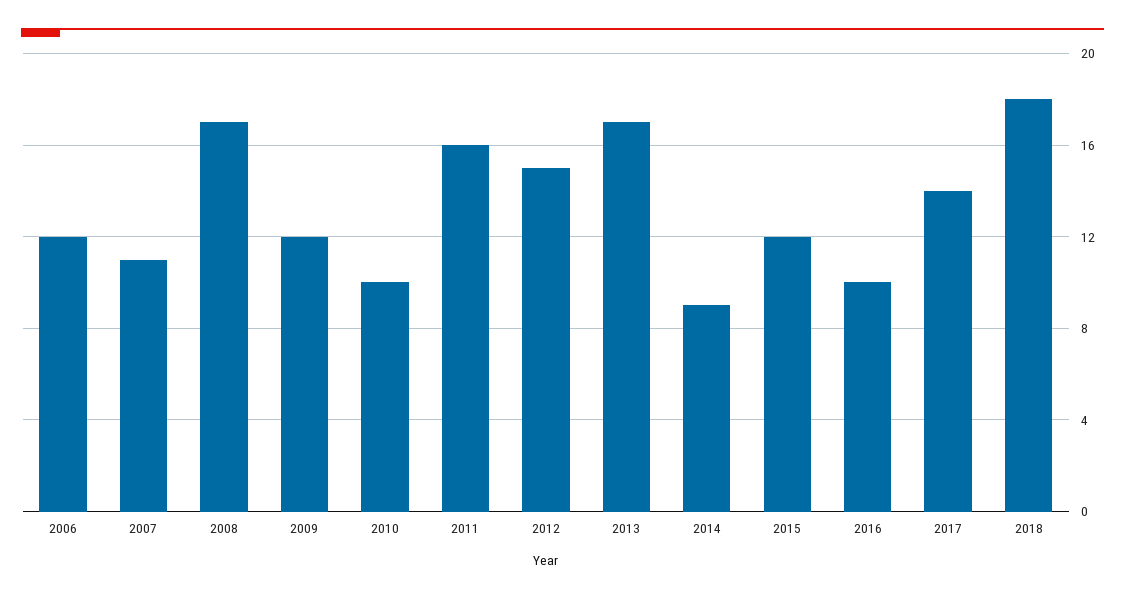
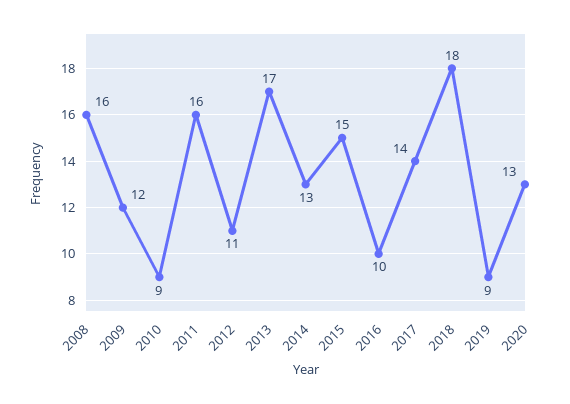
2006: 12 -> none
2007: 11 -> none
2008: 17 -> 16
2010: 10 -> 9
2012: 15 -> 11
2014: 9 -> 13
2015: 12 -> 15
2019: none -> 9
2020: none -> 13

